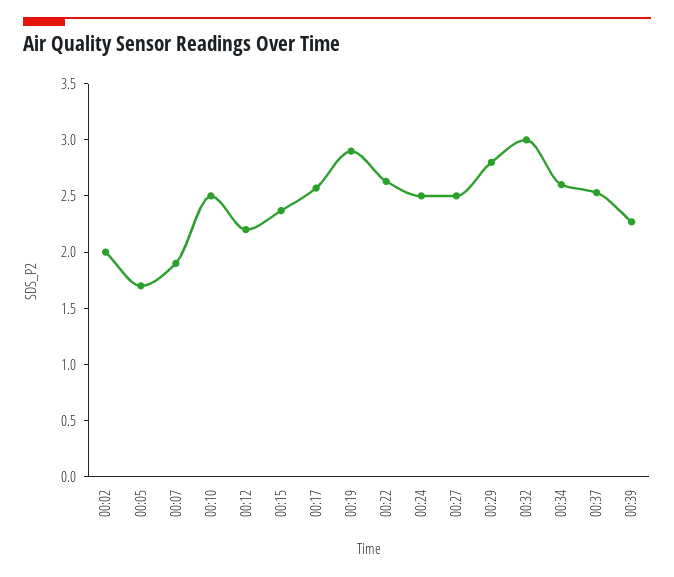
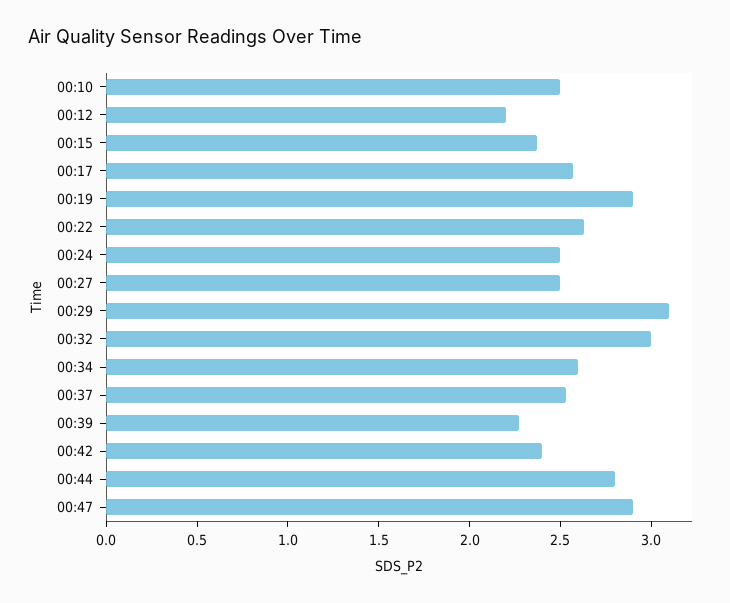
00:02: 2 -> none
00:05: 1.7 -> none
00:07: 1.9 -> none
00:29: 2.8 -> 3.1
00:42: none -> 2.4
00:44: none -> 2.8
00:47: none -> 2.9

